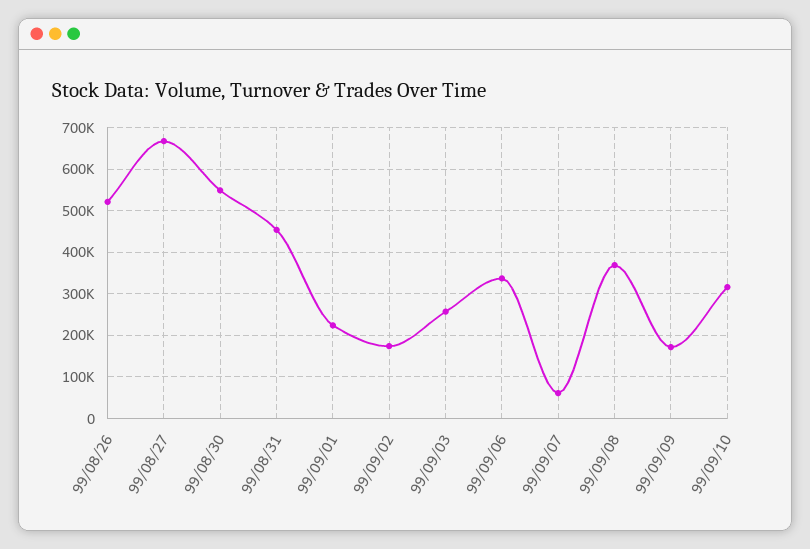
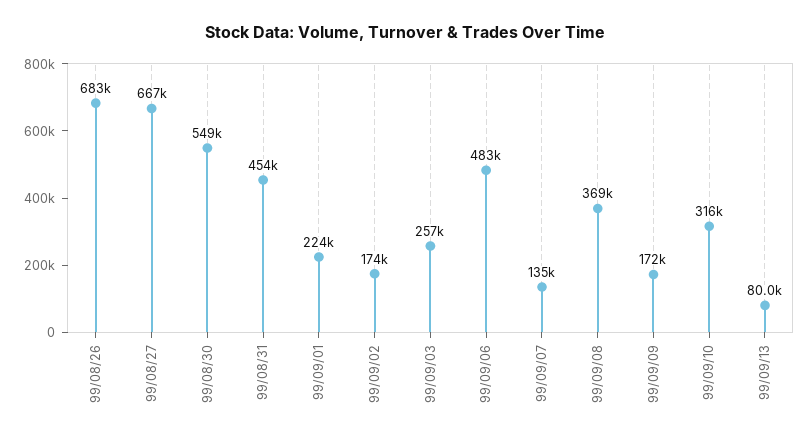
99/08/26: 520000 -> 683000
99/09/06: 340000 -> 483000
99/09/07: 60000 -> 135000
99/09/13: none -> 80000

